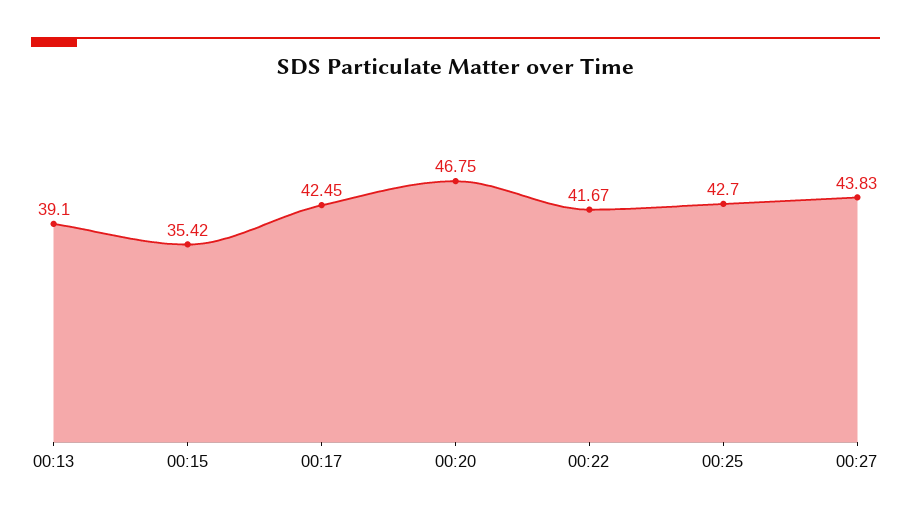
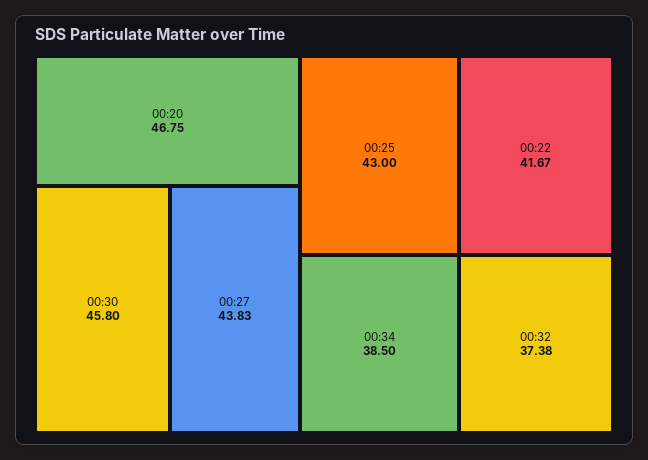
00:13: 39.1 -> none
00:15: 35.42 -> none
00:17: 42.45 -> none
00:25: 42.7 -> 43
00:30: none -> 45.8
00:34: none -> 38.5
00:32: none -> 37.38

